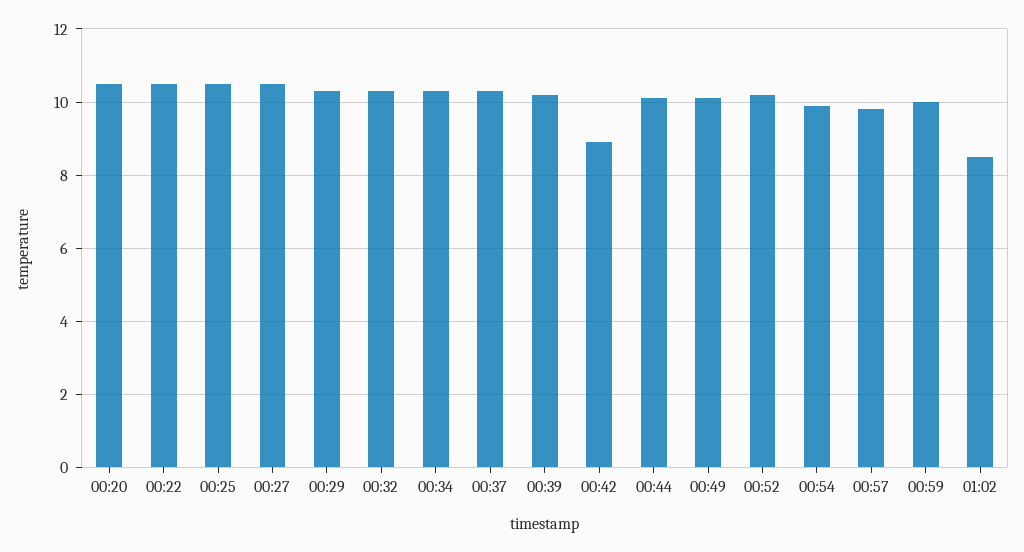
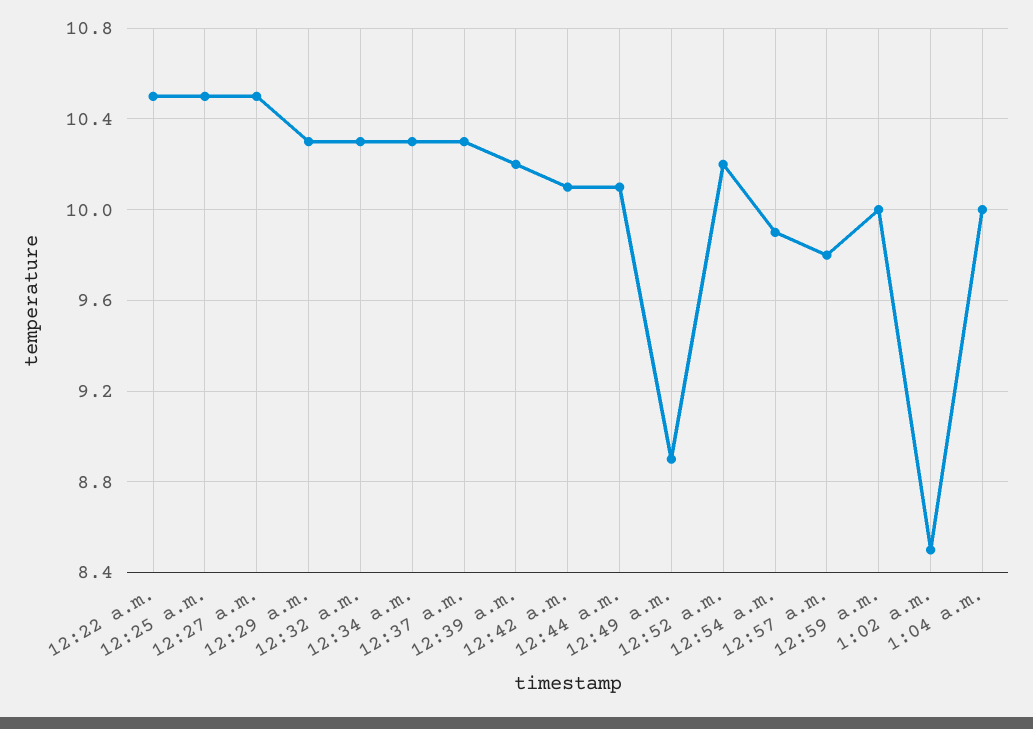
00:20: 10.5 -> none
00:42: 9 -> 10.1
00:49: 10 -> 8.9
1:04 a.m.: none -> 10

